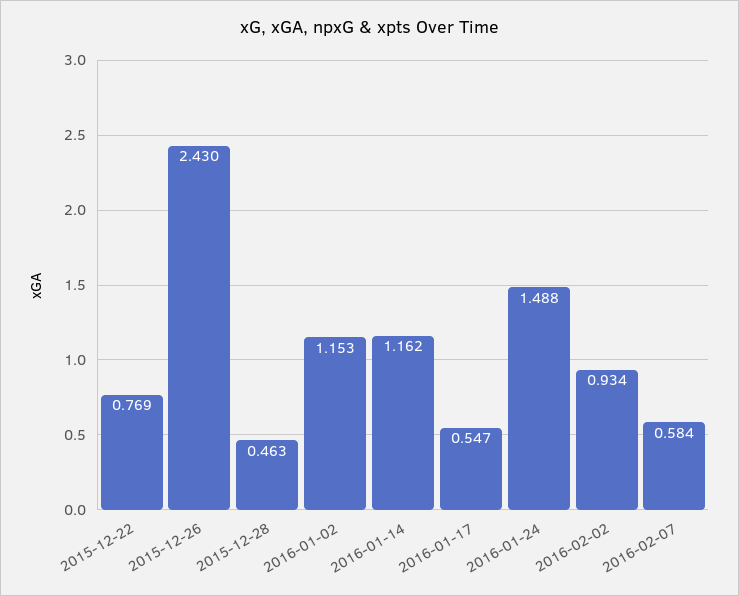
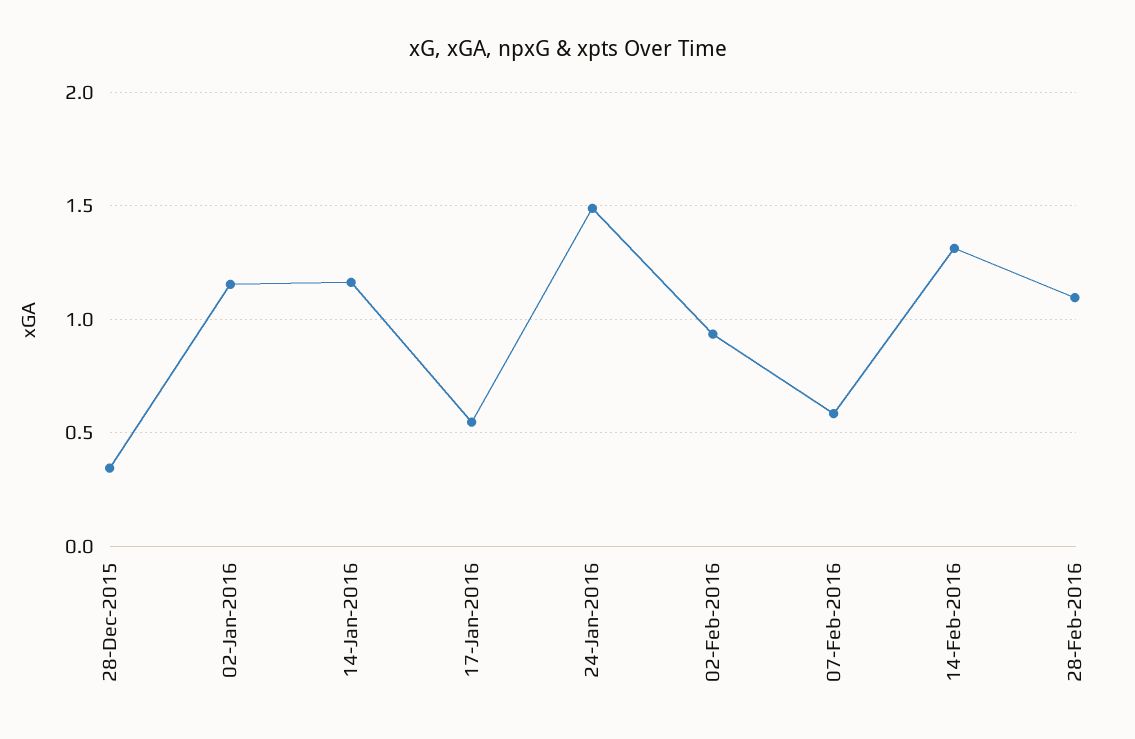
2015-12-22: 0.769 -> none
2015-12-26: 2.43 -> none
2015-12-28: 0.463 -> 0.35
14-Feb-2016: none -> 1.3
28-Feb-2016: none -> 1.1

